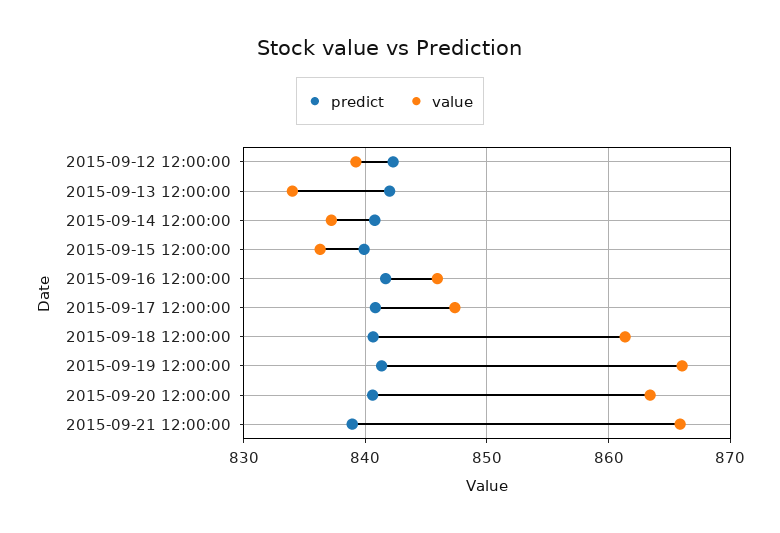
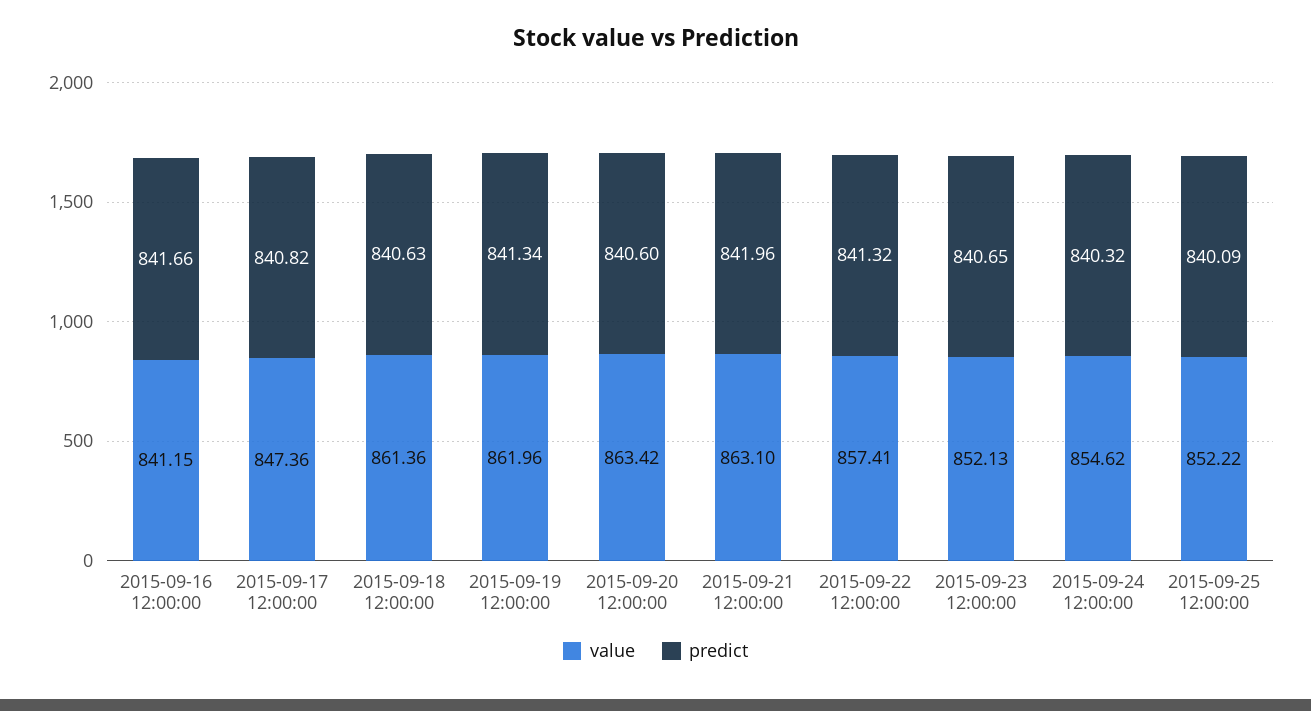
predict, 2015-09-12 12:00:00: 842 -> none
value, 2015-09-12 12:00:00: 839 -> none
predict, 2015-09-13 12:00:00: 842 -> none
value, 2015-09-13 12:00:00: 834 -> none
predict, 2015-09-14 12:00:00: 841 -> none
value, 2015-09-14 12:00:00: 837 -> none
predict, 2015-09-15 12:00:00: 840 -> none
value, 2015-09-15 12:00:00: 836 -> none
value, 2015-09-16 12:00:00: 846 -> 841.15
value, 2015-09-19 12:00:00: 866 -> 861.96
predict, 2015-09-21 12:00:00: 839 -> 841.96
value, 2015-09-21 12:00:00: 866 -> 863.1
value, 2015-09-22 12:00:00: none -> 857.41
predict, 2015-09-22 12:00:00: none -> 841.32
value, 2015-09-23 12:00:00: none -> 852.13
predict, 2015-09-23 12:00:00: none -> 840.65
value, 2015-09-24 12:00:00: none -> 854.62
predict, 2015-09-24 12:00:00: none -> 840.32
value, 2015-09-25 12:00:00: none -> 852.22
predict, 2015-09-25 12:00:00: none -> 840.09

